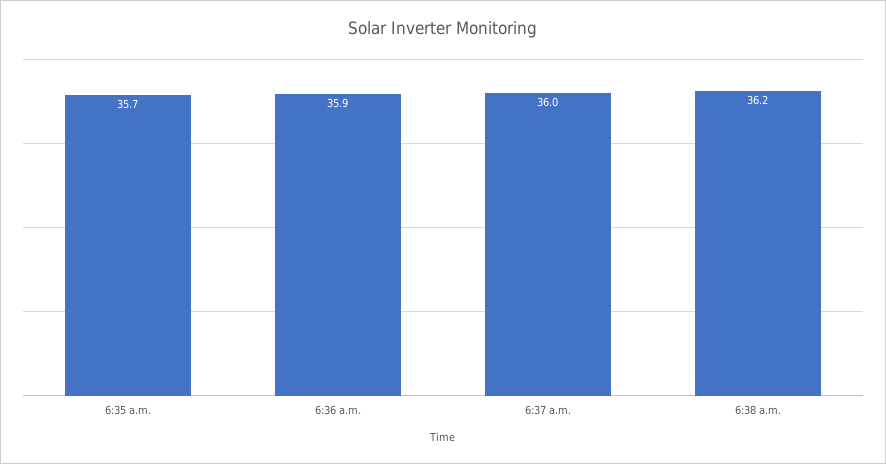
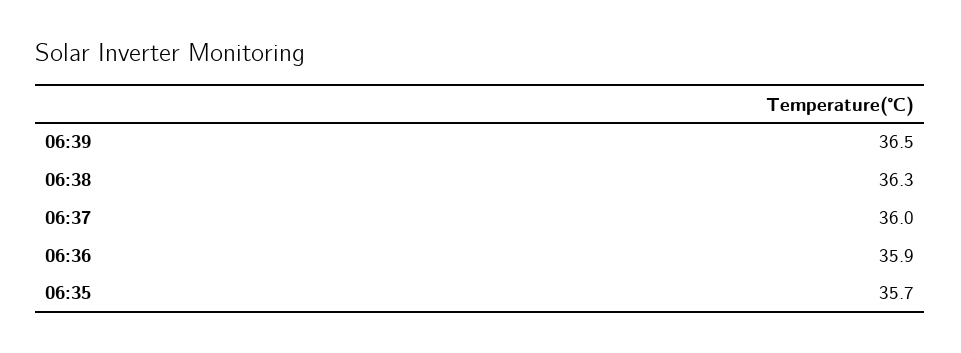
6:38 a.m.: 36.2 -> 36.3
06:39: none -> 36.5

